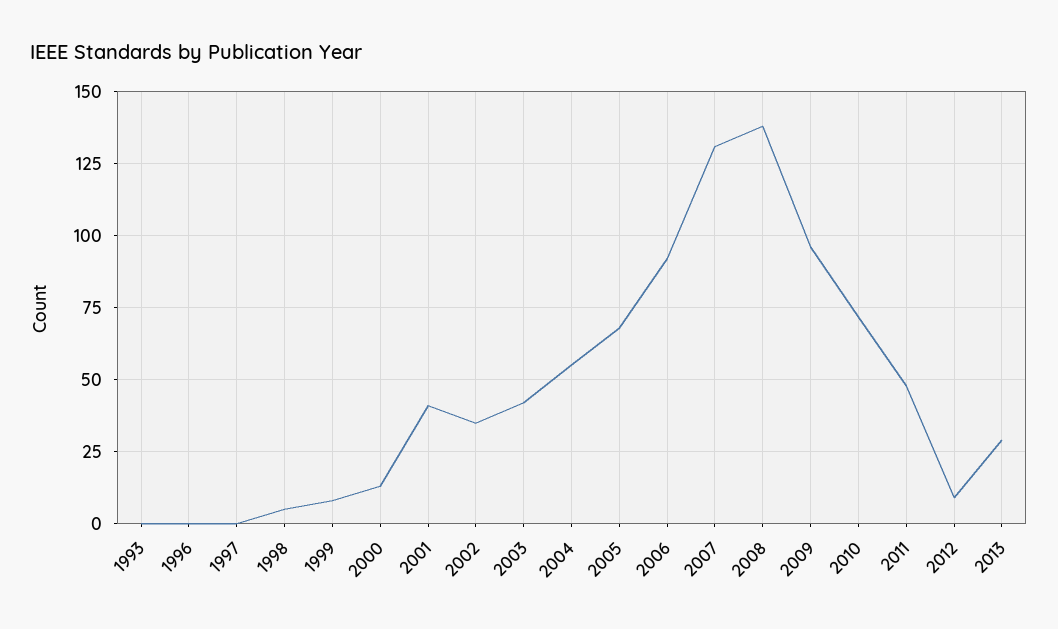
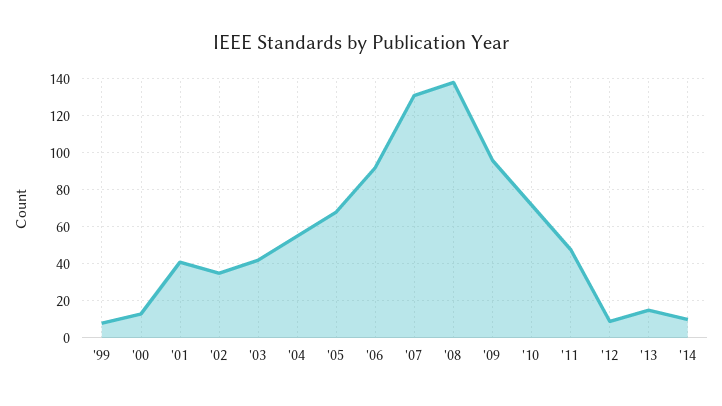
1993: 0 -> none
1996: 0 -> none
1997: 0 -> none
1998: 5 -> none
2013: 30 -> 15
'14: none -> 10

